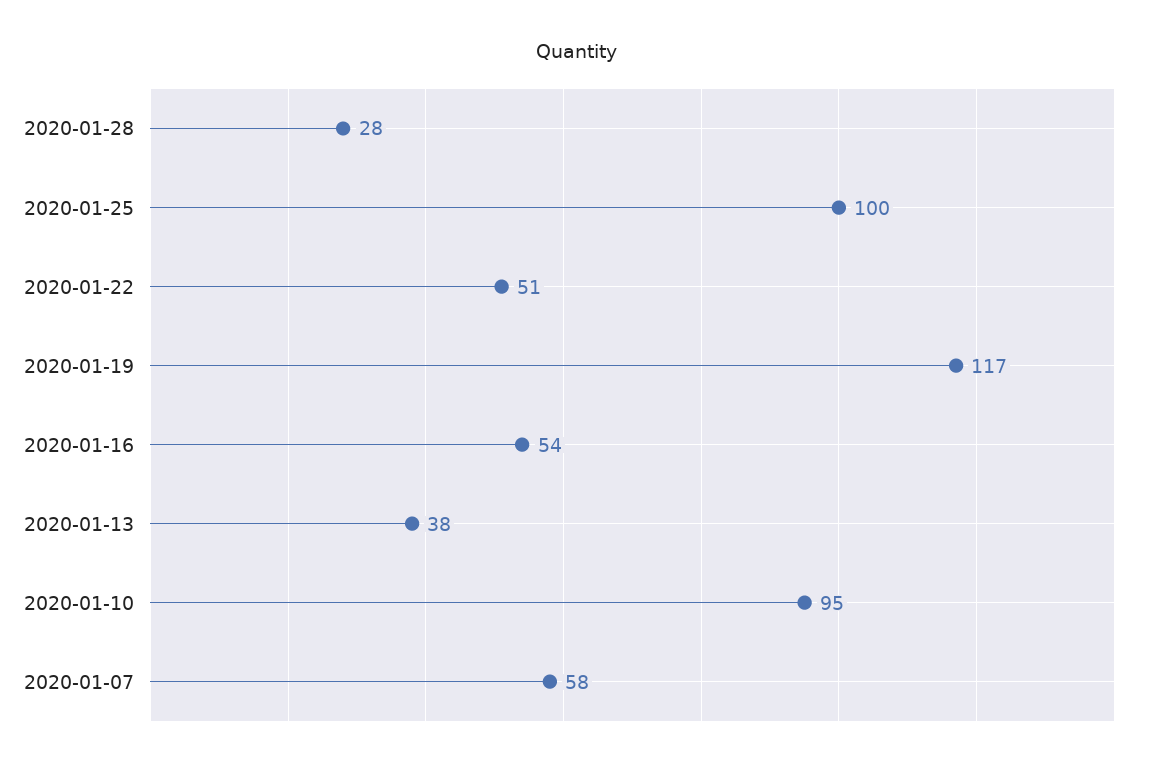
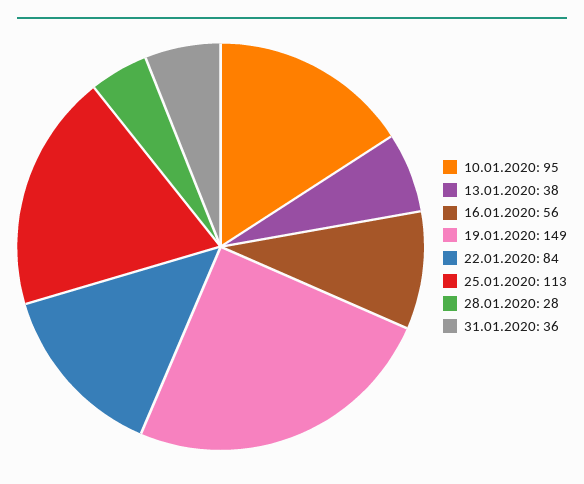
2020-01-25: 100 -> 113
2020-01-22: 51 -> 84
2020-01-19: 117 -> 149
2020-01-16: 54 -> 56
2020-01-07: 58 -> none
31.01.2020: none -> 36

